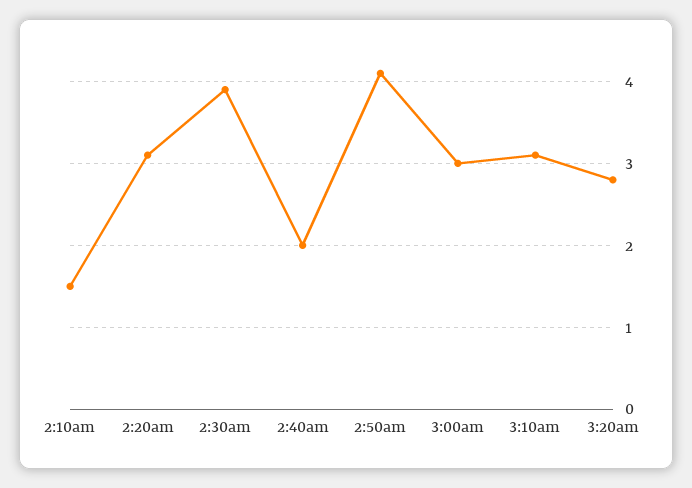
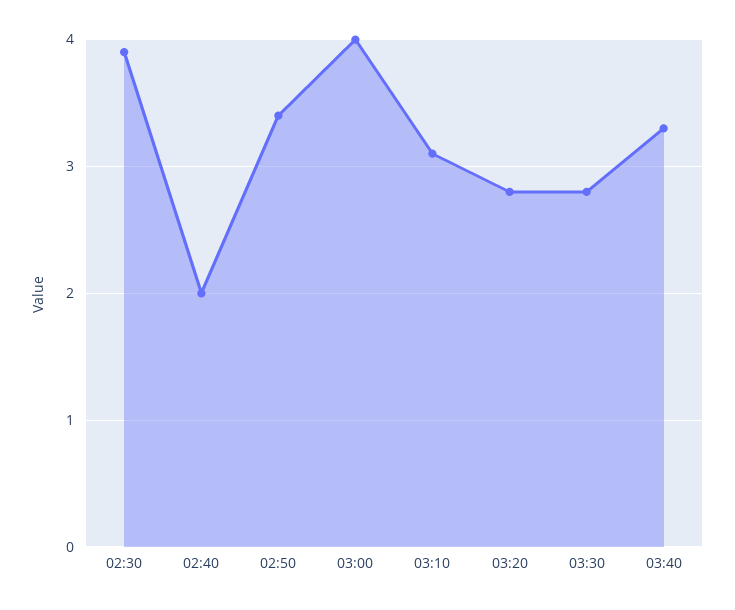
2:10am: 1.5 -> none
2:20am: 3.1 -> none
2:50am: 4.1 -> 3.4
3:00am: 3 -> 4
03:30: none -> 2.8
03:40: none -> 3.3

